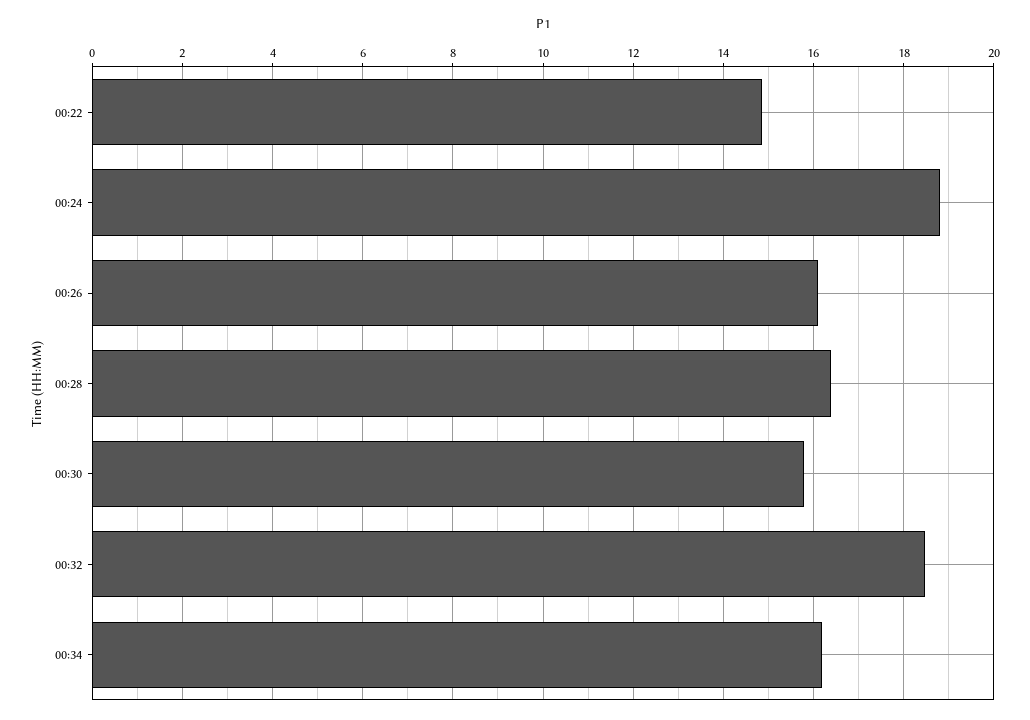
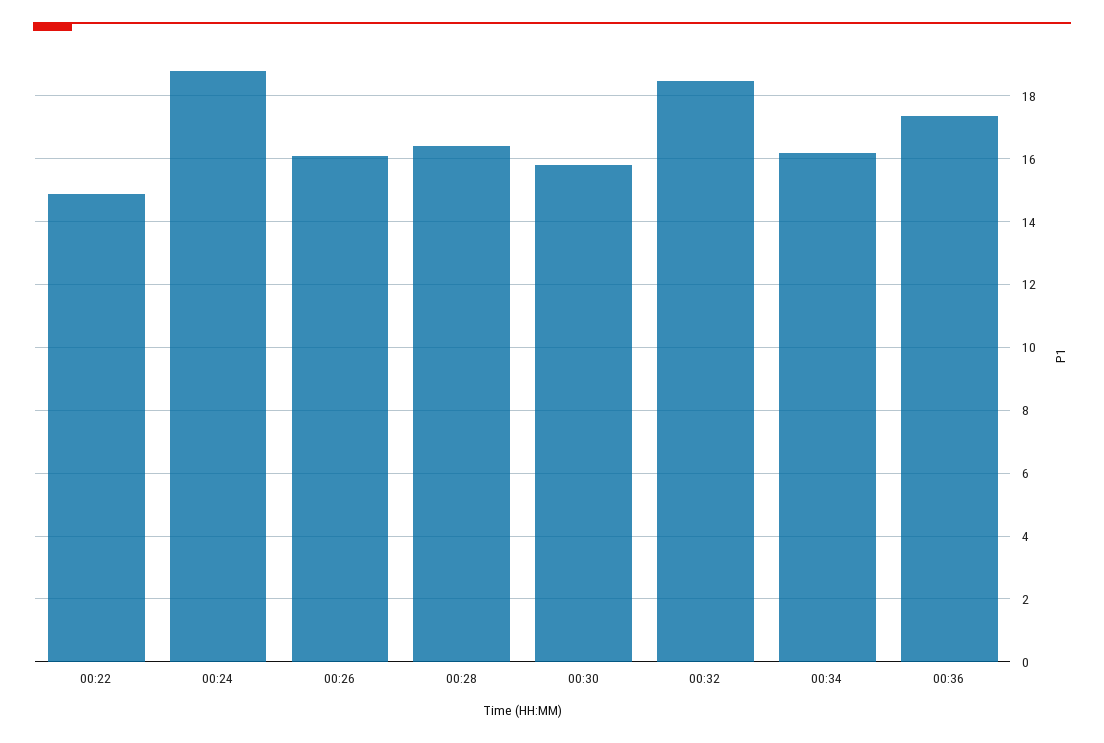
00:36: none -> 17.4

